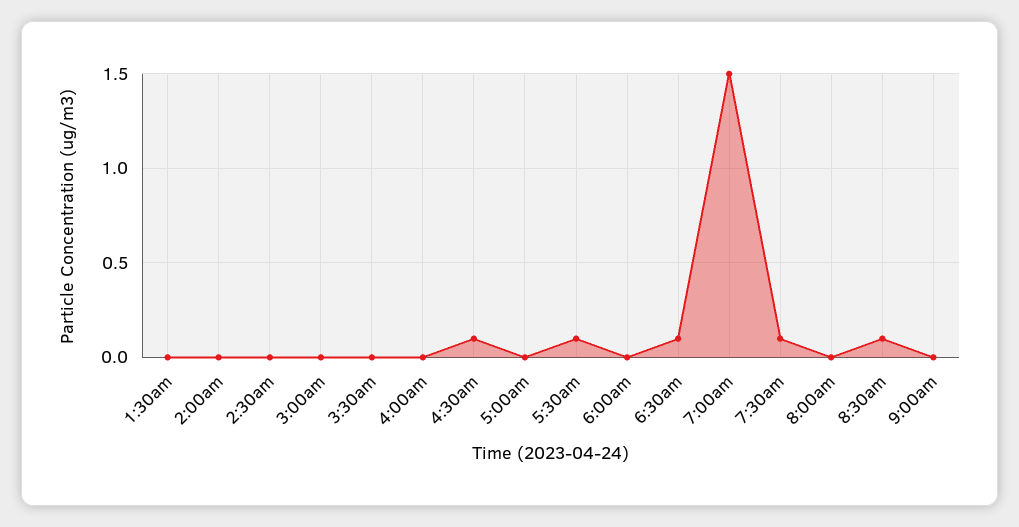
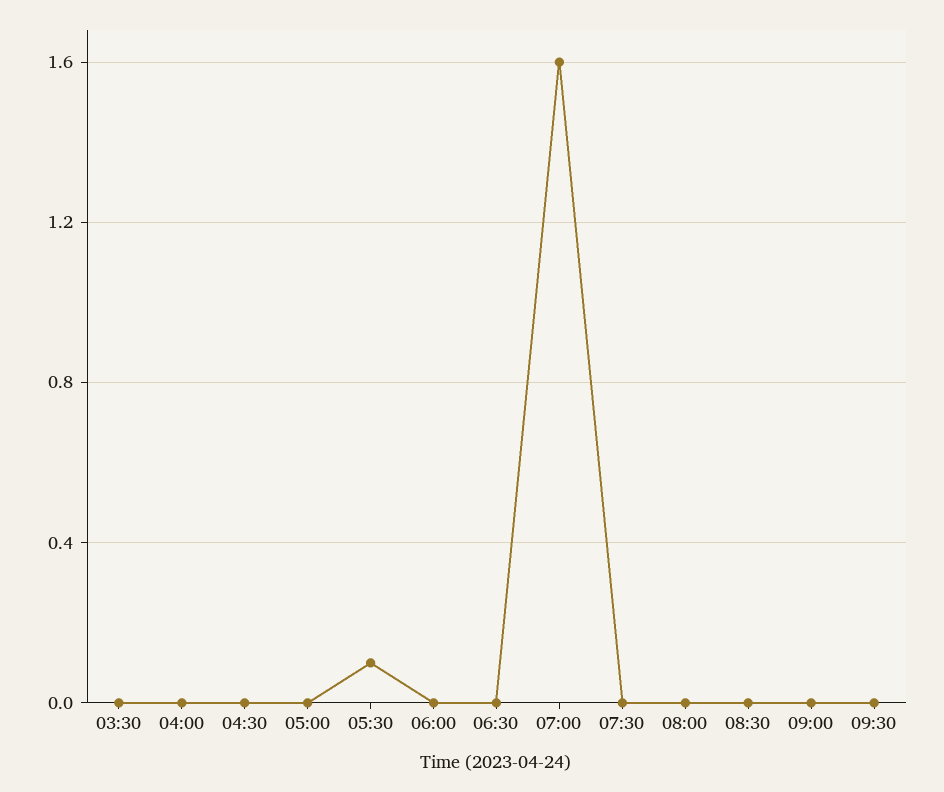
1:30am: 0 -> none
2:00am: 0 -> none
2:30am: 0 -> none
3:00am: 0 -> none
4:30am: 0.1 -> 0
6:30am: 0.1 -> 0
7:00am: 1.5 -> 1.6
7:30am: 0.1 -> 0
8:30am: 0.1 -> 0
09:30: none -> 0

